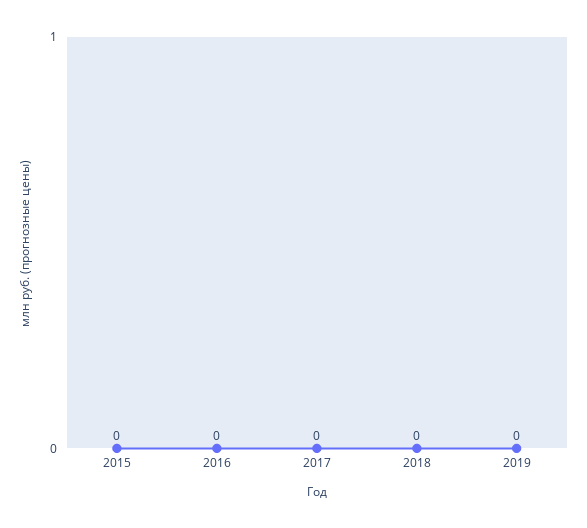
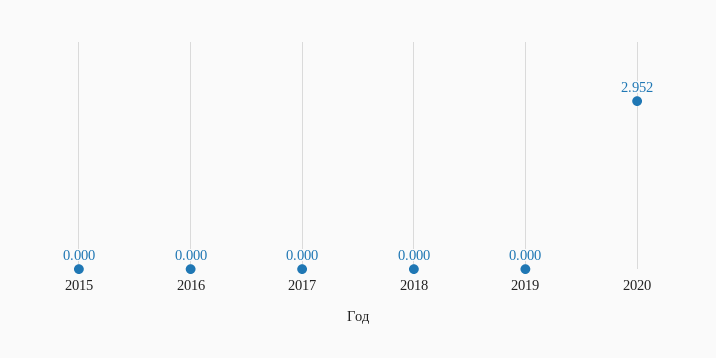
2020: none -> 2.952

